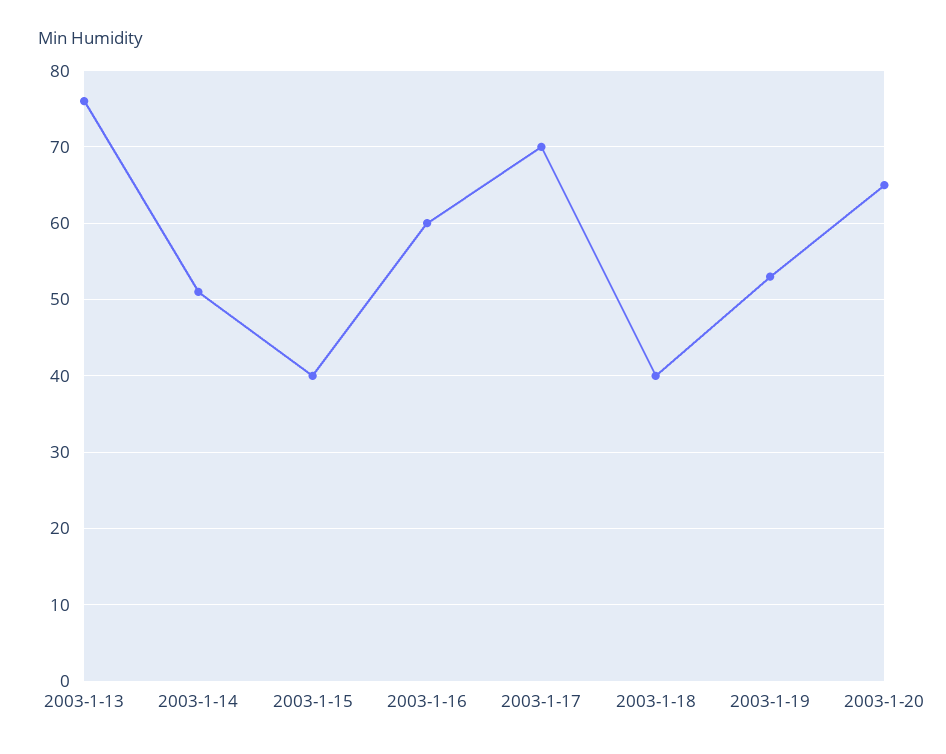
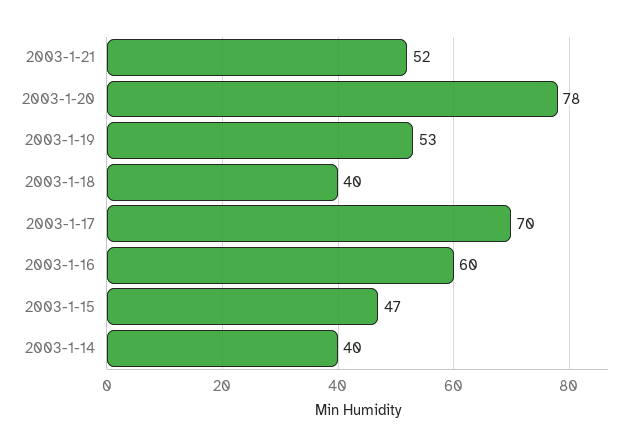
2003-1-13: 76 -> none
2003-1-14: 51 -> 40
2003-1-15: 40 -> 47
2003-1-20: 65 -> 78
2003-1-21: none -> 52

